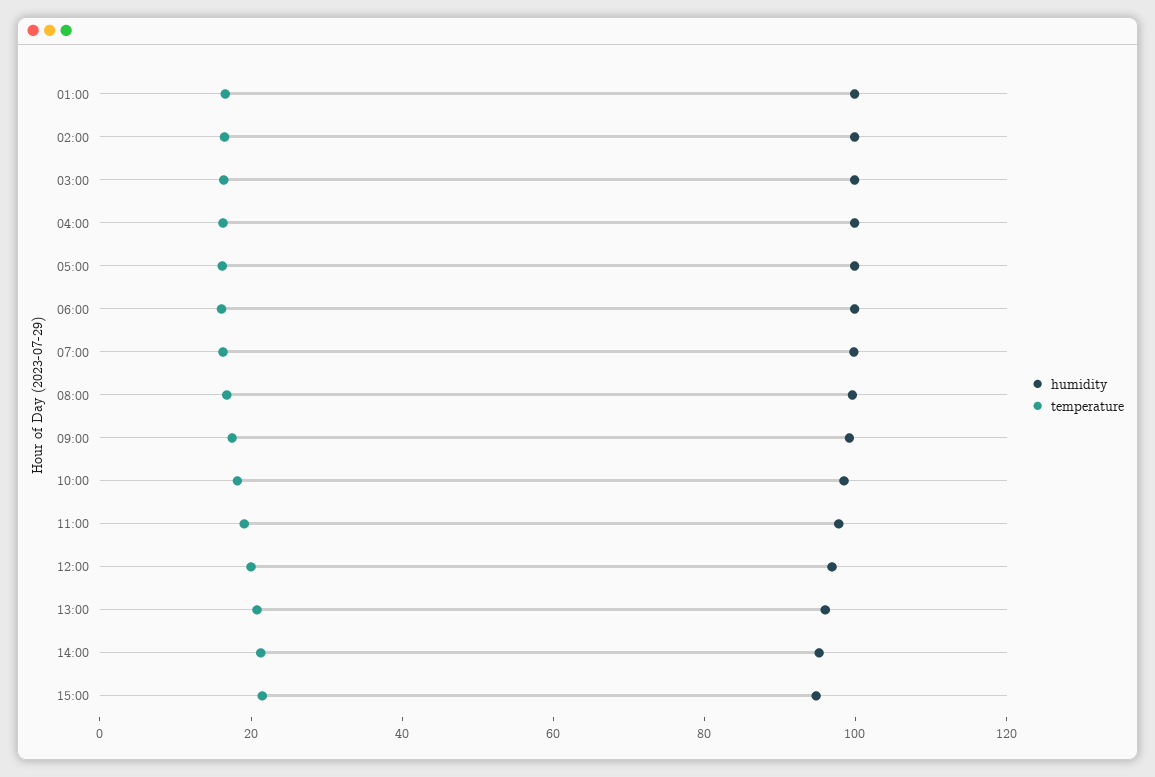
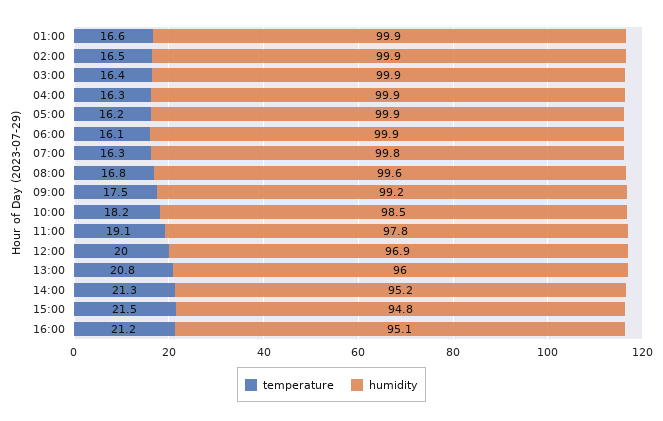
temperature, 16:00: none -> 21.2
humidity, 16:00: none -> 95.1

